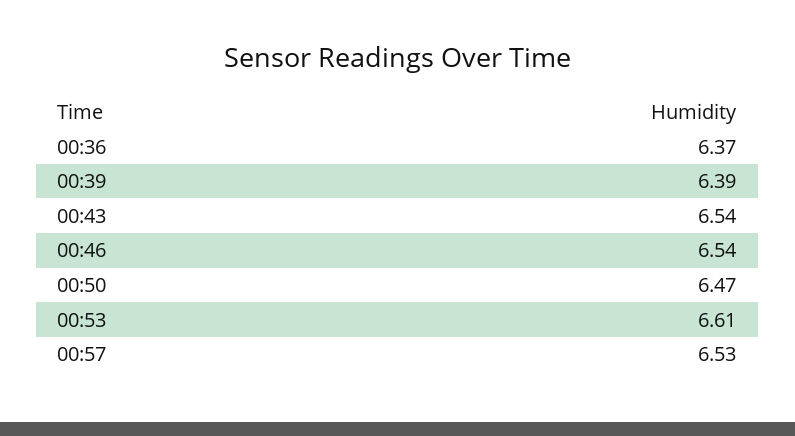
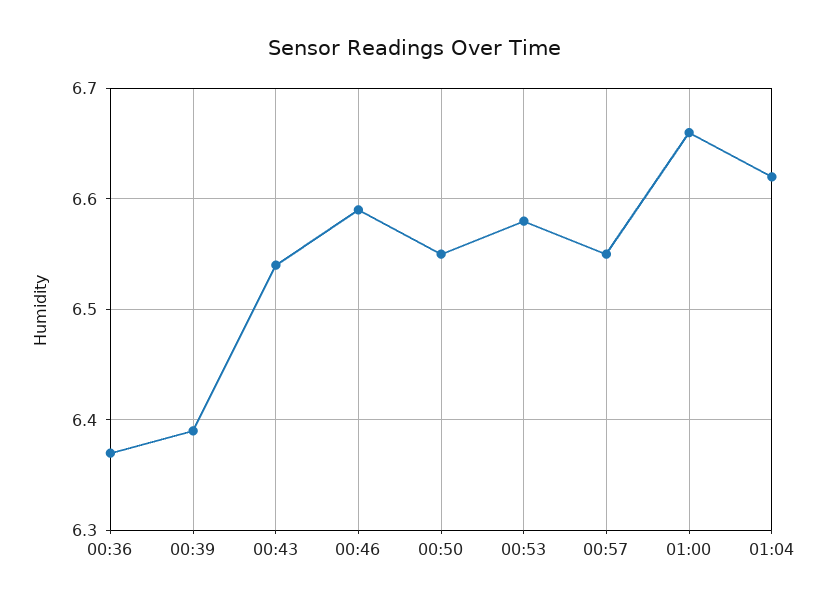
00:46: 6.54 -> 6.59
00:50: 6.47 -> 6.55
00:53: 6.61 -> 6.58
00:57: 6.53 -> 6.55
01:00: none -> 6.66
01:04: none -> 6.62

